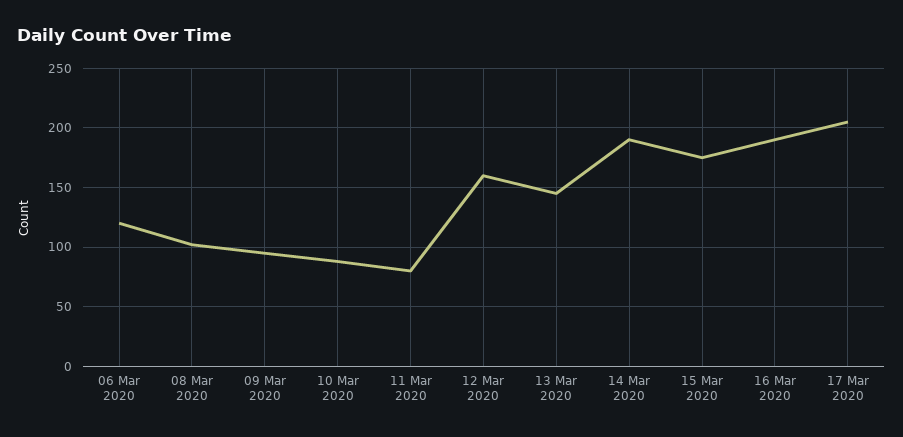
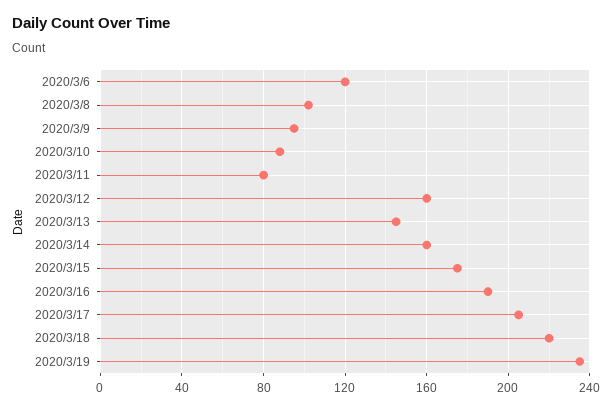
14 Mar 2020: 190 -> 160
2020/3/18: none -> 220
2020/3/19: none -> 235

